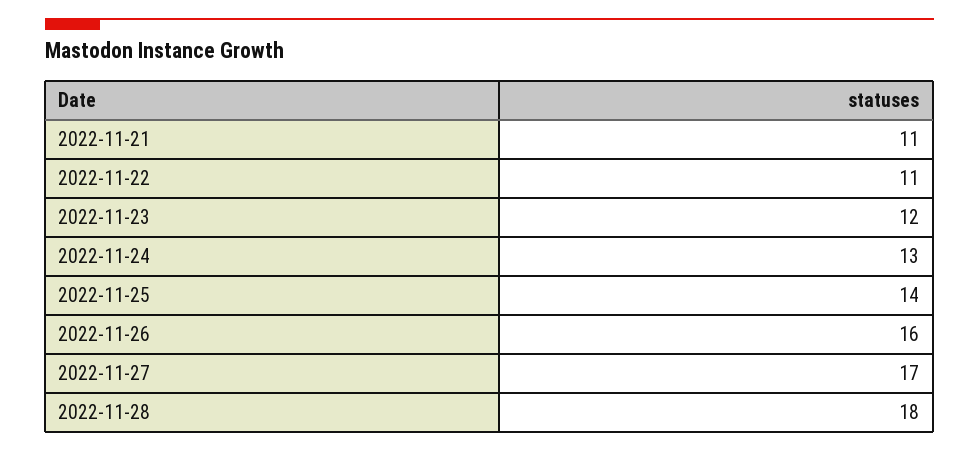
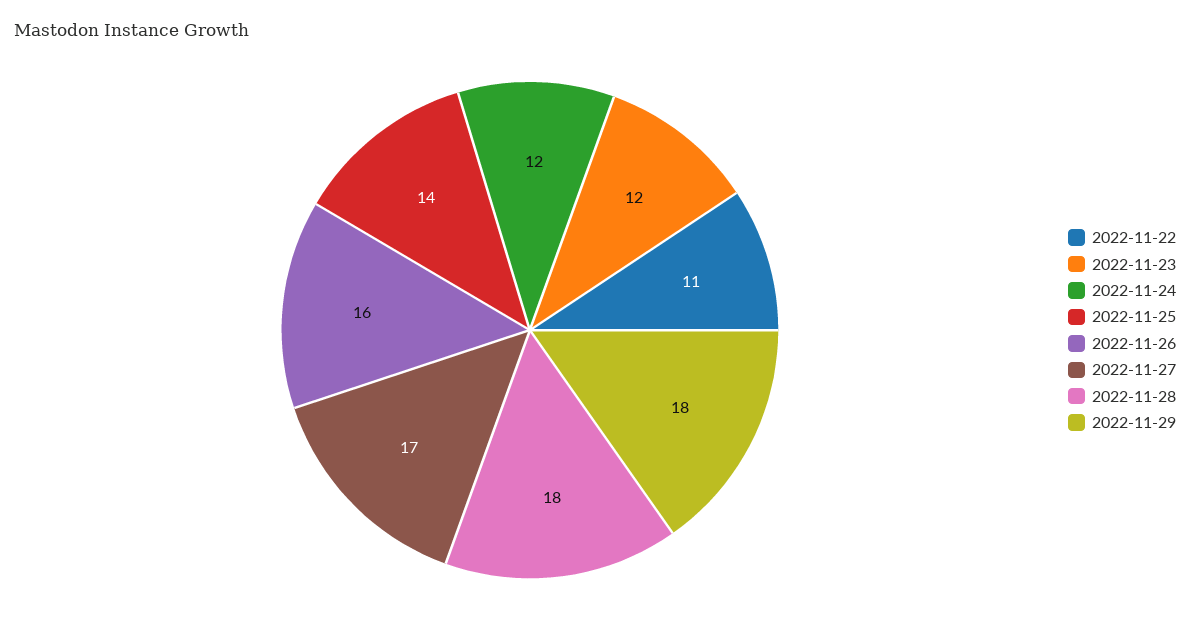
2022-11-21: 11 -> none
2022-11-24: 13 -> 12
2022-11-29: none -> 18

